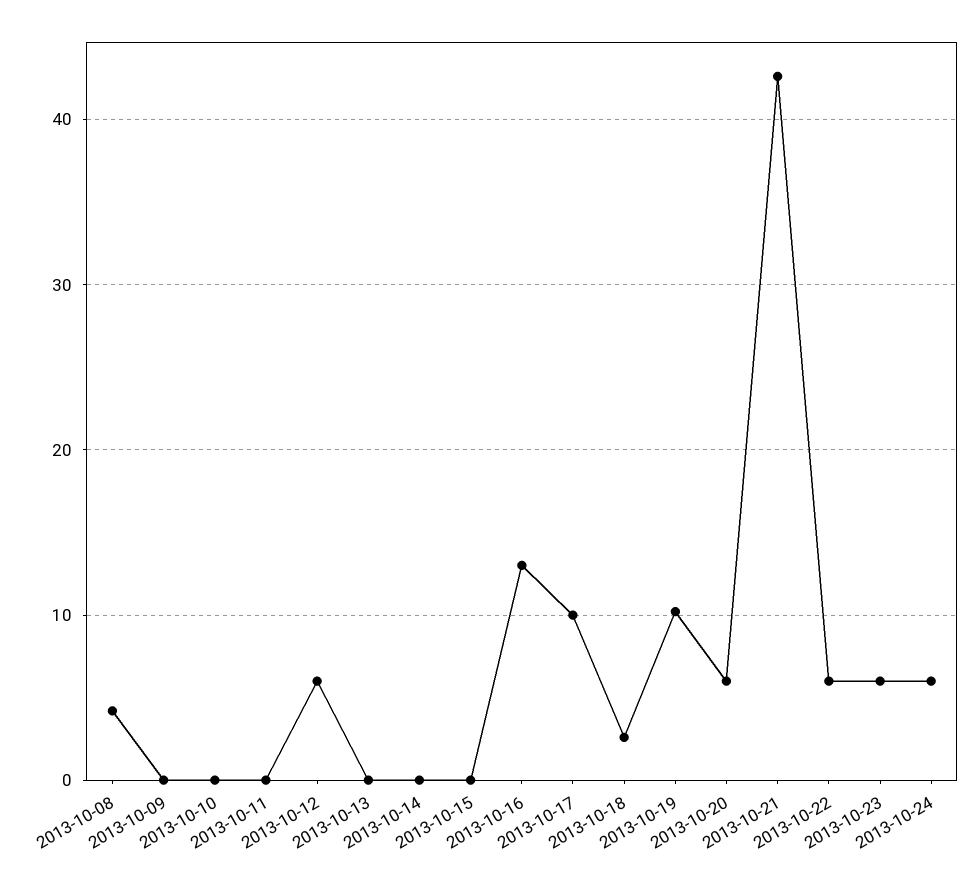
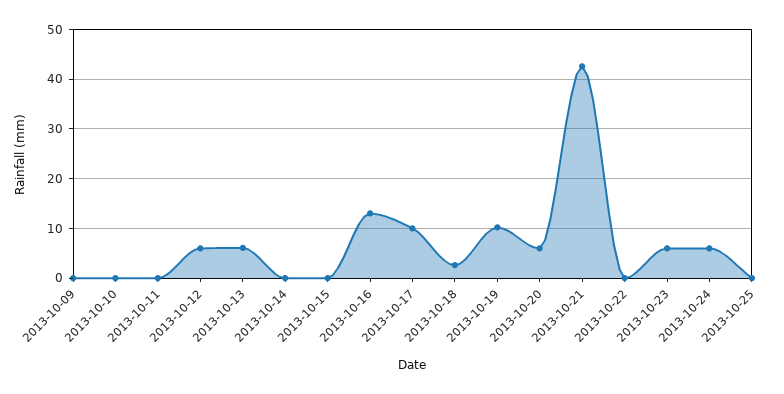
2013-10-08: 4 -> none
2013-10-13: 0 -> 6
2013-10-22: 6 -> 0
2013-10-25: none -> 0

